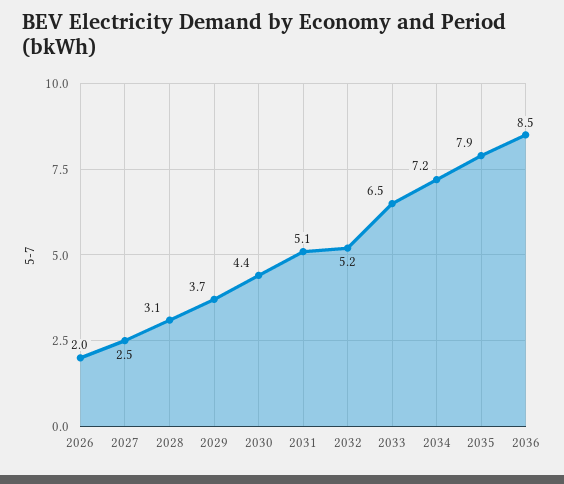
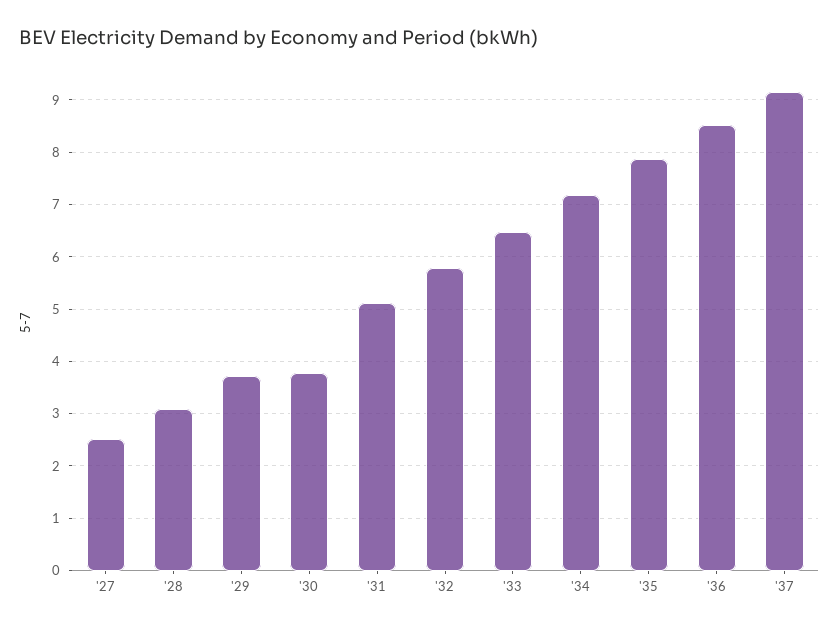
2026: 2 -> none
2030: 4.4 -> 3.8
2032: 5.2 -> 5.8
'37: none -> 9.2

